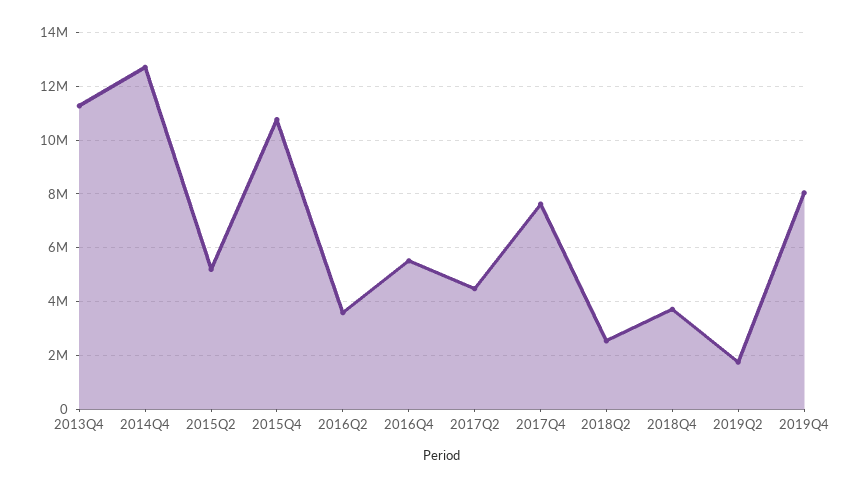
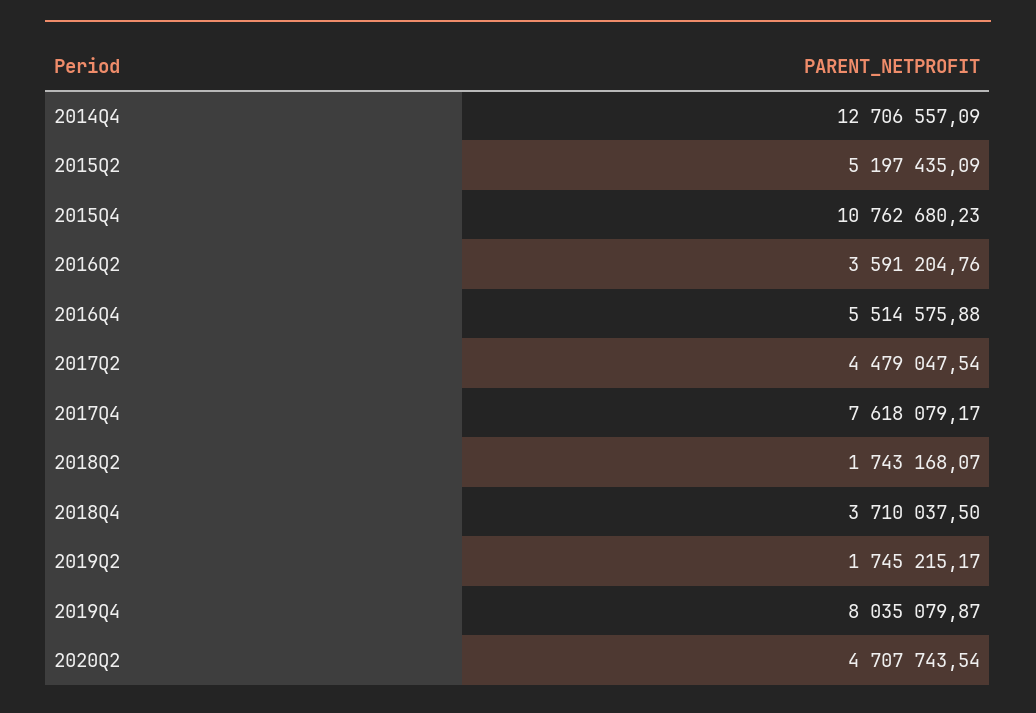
2013Q4: 11250000 -> none
2018Q2: 2500000 -> 1743168.07
2020Q2: none -> 4707743.54

